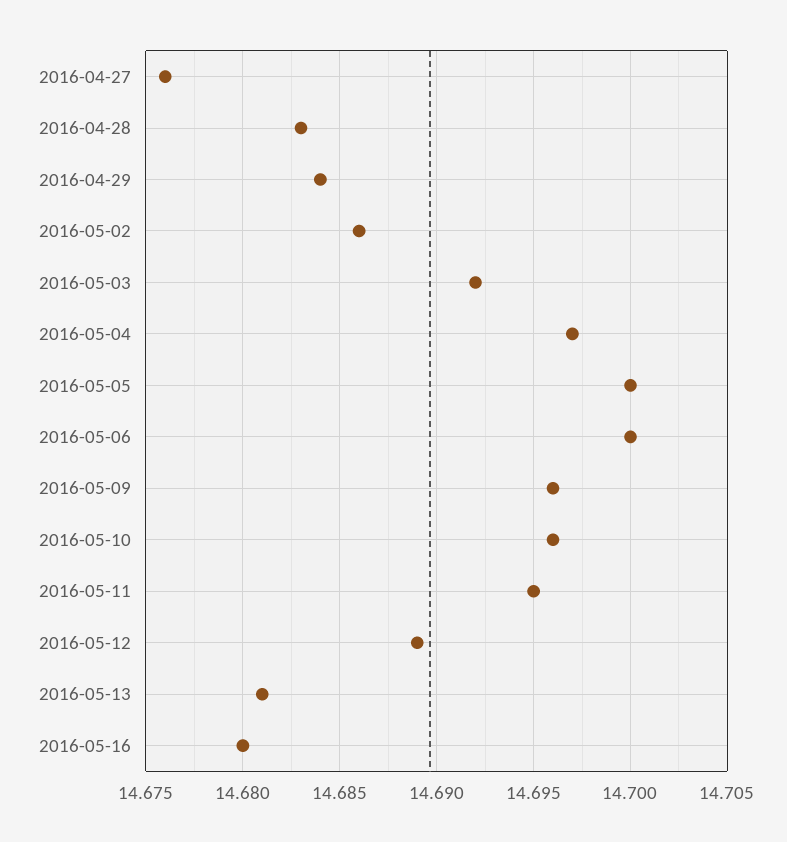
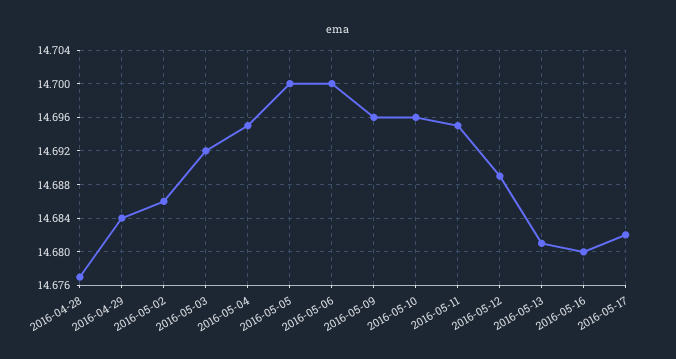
2016-04-27: 14.676 -> none
2016-04-28: 14.683 -> 14.677
2016-05-04: 14.697 -> 14.695
2016-05-17: none -> 14.682

